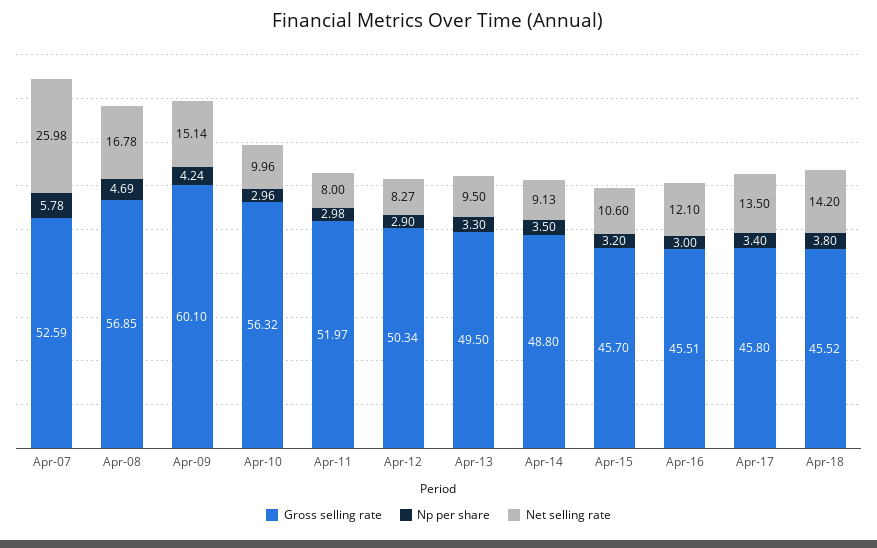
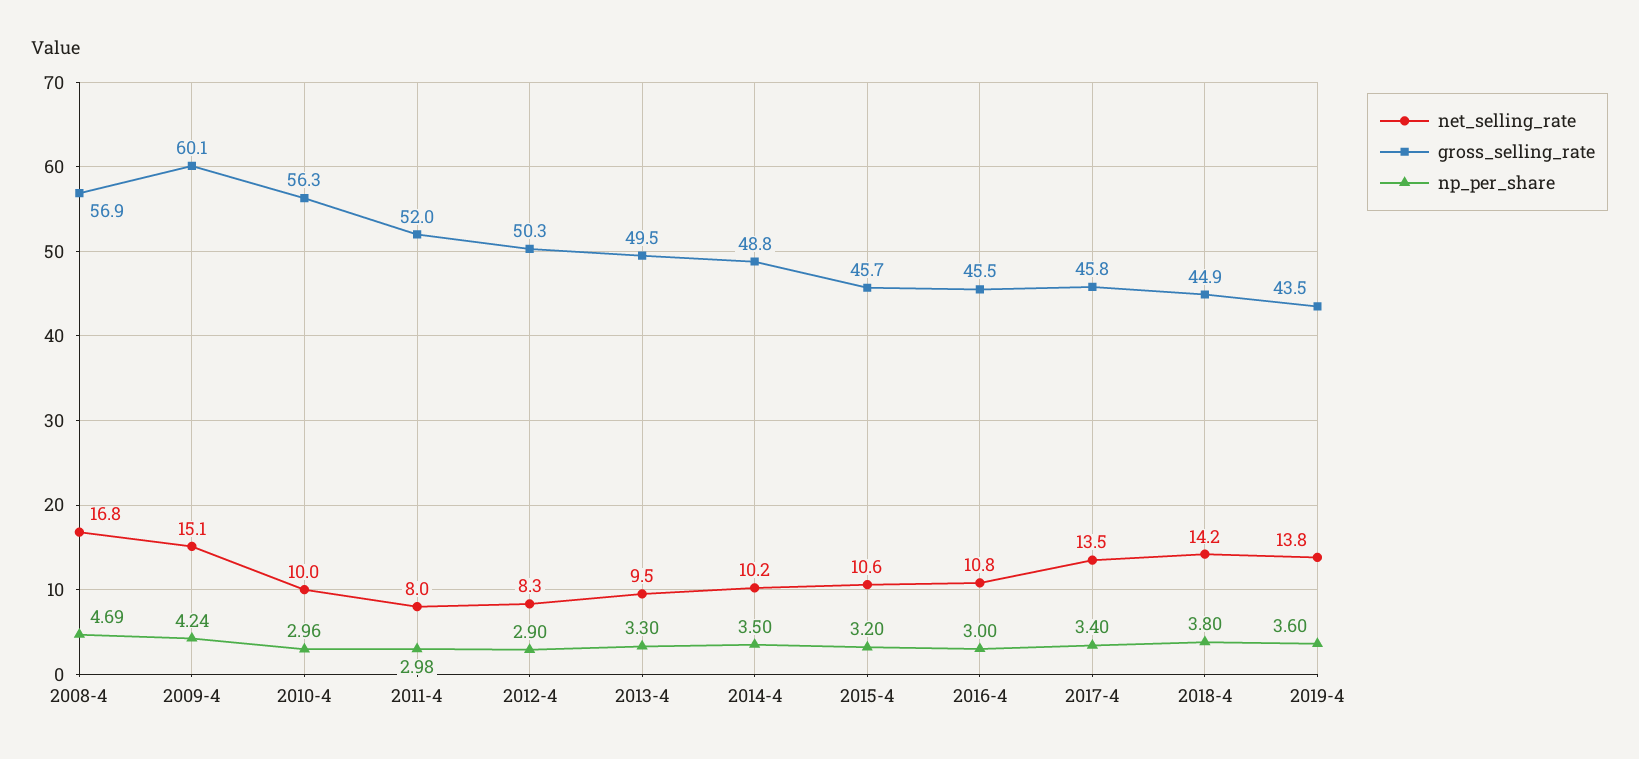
Gross selling rate, Apr-07: 52.59 -> none
Np per share, Apr-07: 5.78 -> none
Net selling rate, Apr-07: 25.98 -> none
Net selling rate, Apr-14: 9.13 -> 10.2
Net selling rate, Apr-16: 12.1 -> 10.8
Gross selling rate, Apr-18: 45.52 -> 44.9
Net selling rate, 2019-4: none -> 13.8
Gross selling rate, 2019-4: none -> 43.5
Np per share, 2019-4: none -> 3.6

